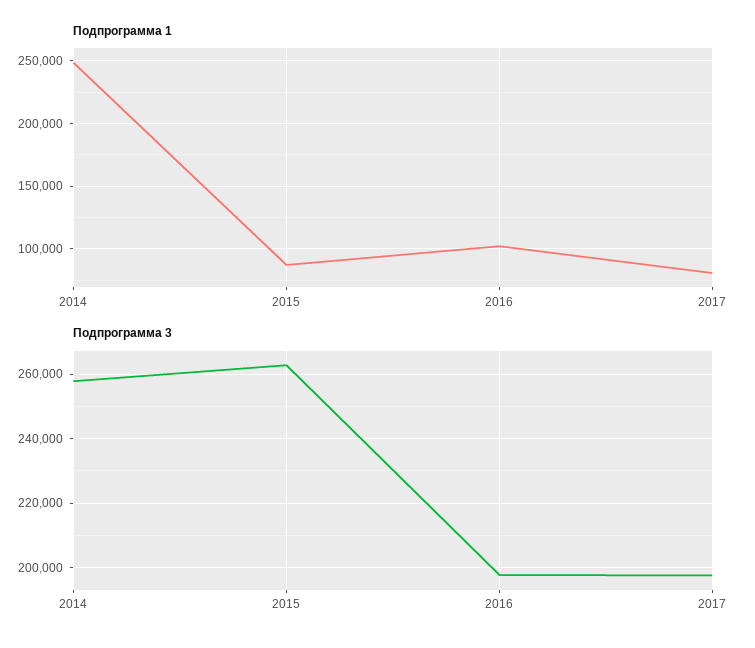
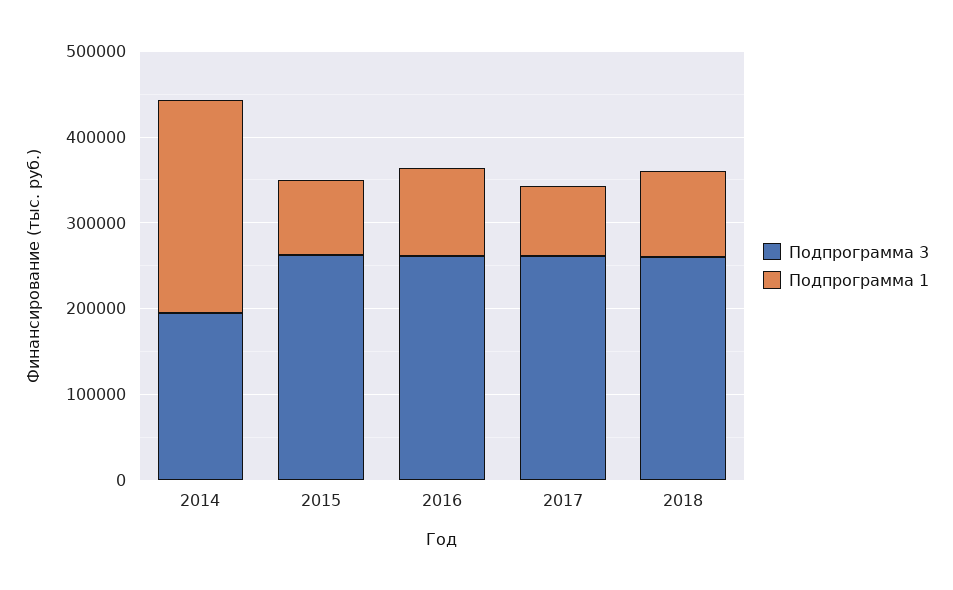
Подпрограмма 3, 2014: 258000 -> 200000
Подпрограмма 3, 2016: 198000 -> 260000
Подпрограмма 3, 2017: 198000 -> 260000
Подпрограмма 3, 2018: none -> 260000
Подпрограмма 1, 2018: none -> 100000

